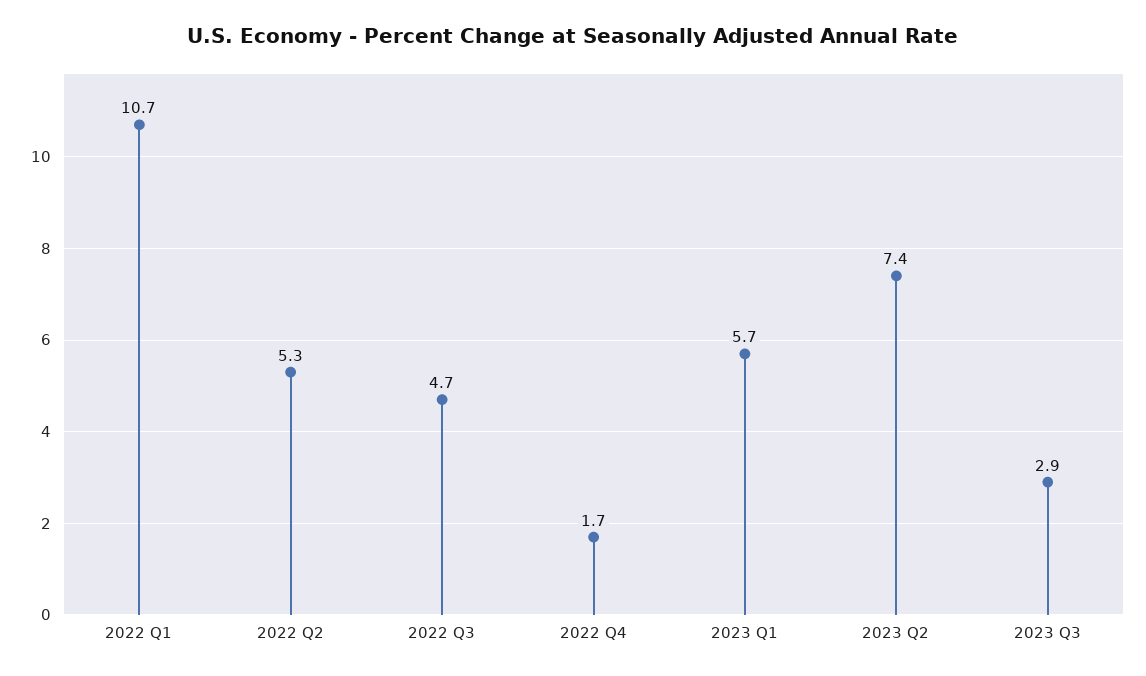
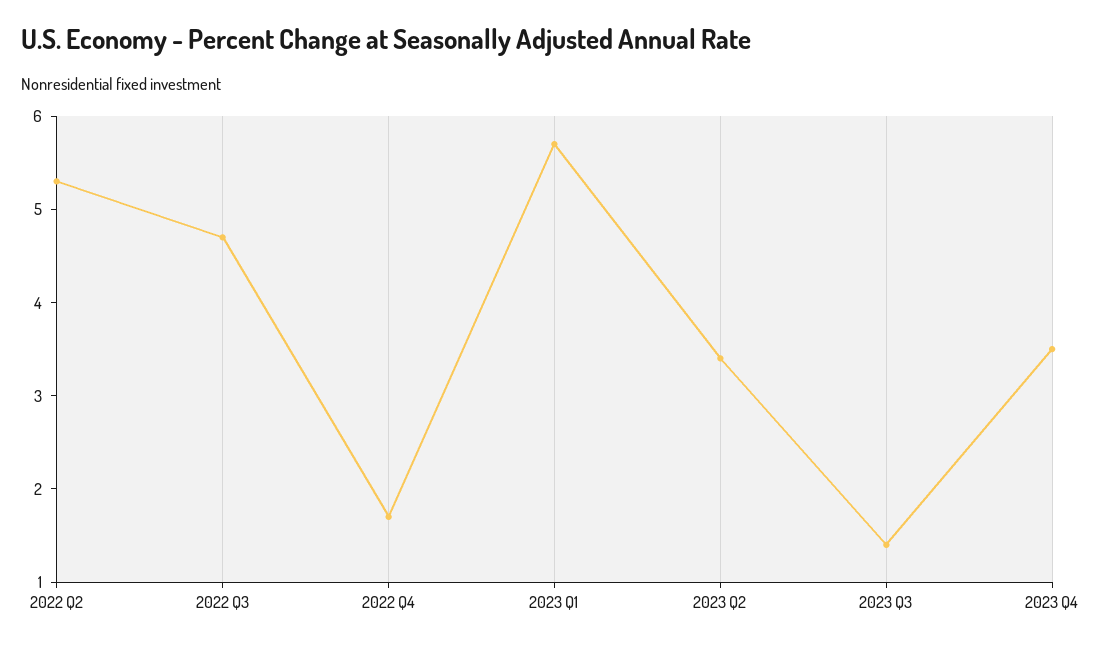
2022 Q1: 10.7 -> none
2023 Q2: 7.4 -> 3.4
2023 Q3: 2.9 -> 1.4
2023 Q4: none -> 3.5

